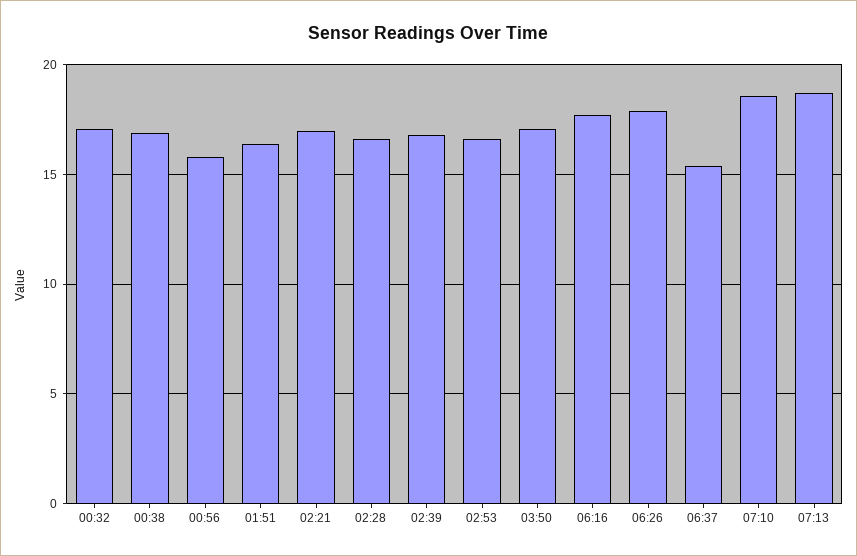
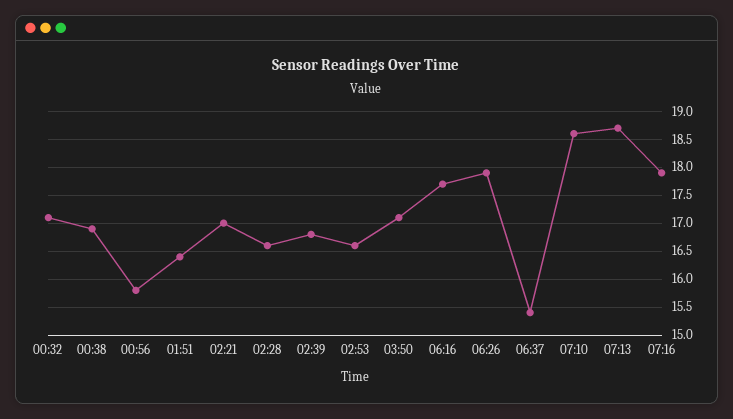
07:16: none -> 18

